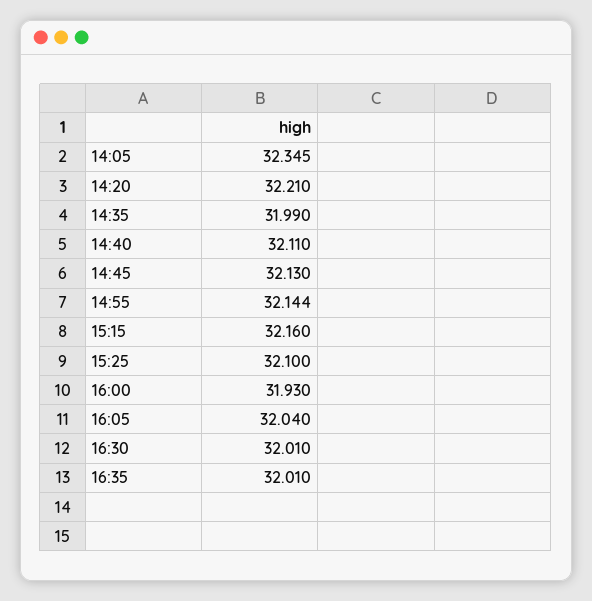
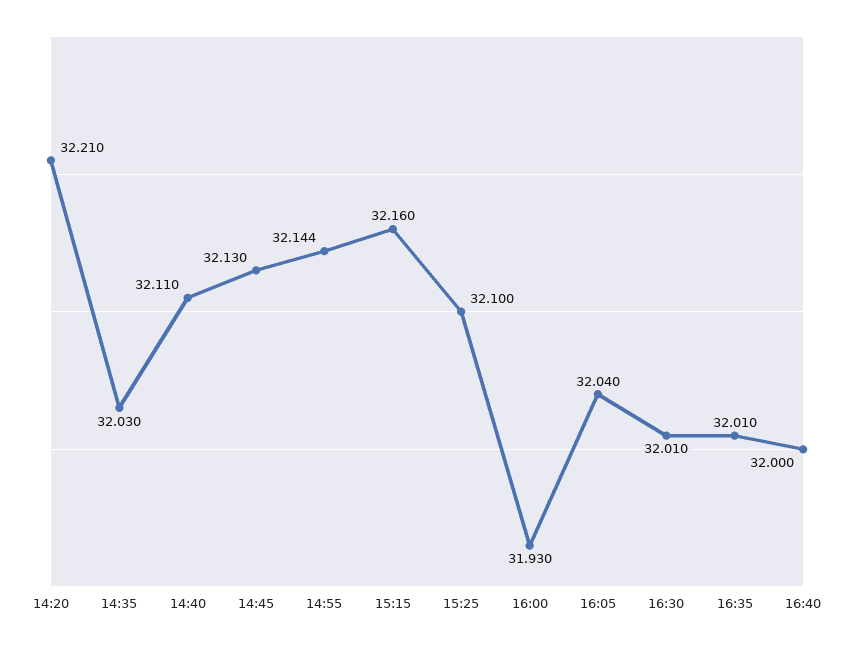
14:05: 32.345 -> none
14:35: 31.99 -> 32.03
16:40: none -> 32

